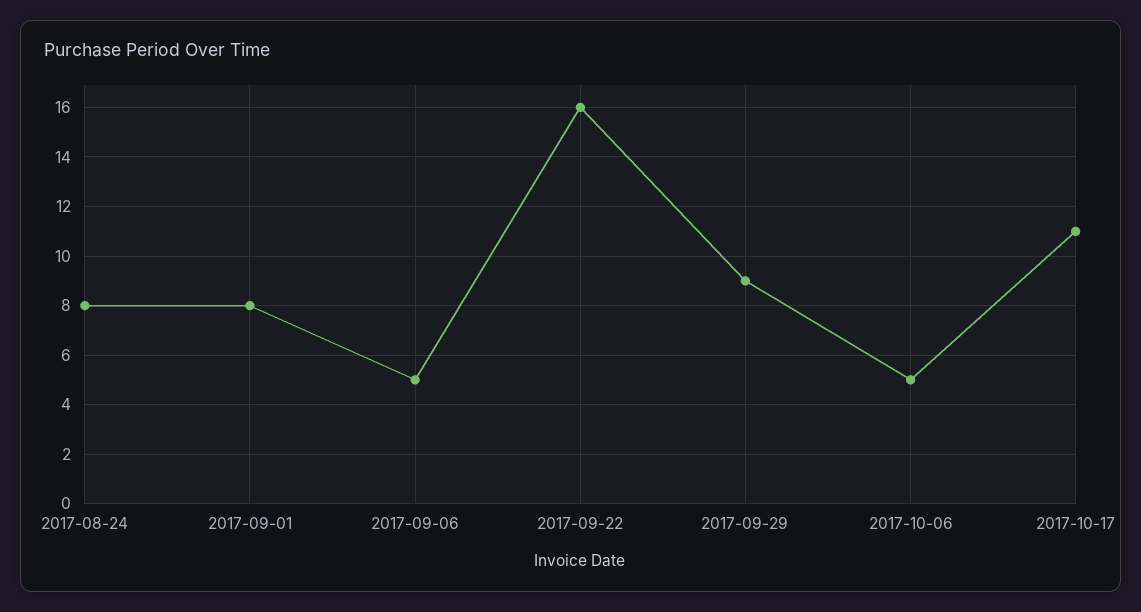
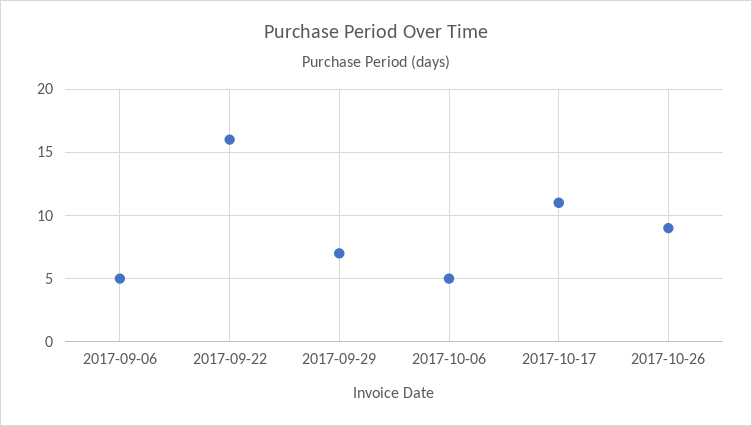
2017-08-24: 8 -> none
2017-09-01: 8 -> none
2017-09-29: 9 -> 7
2017-10-26: none -> 9

